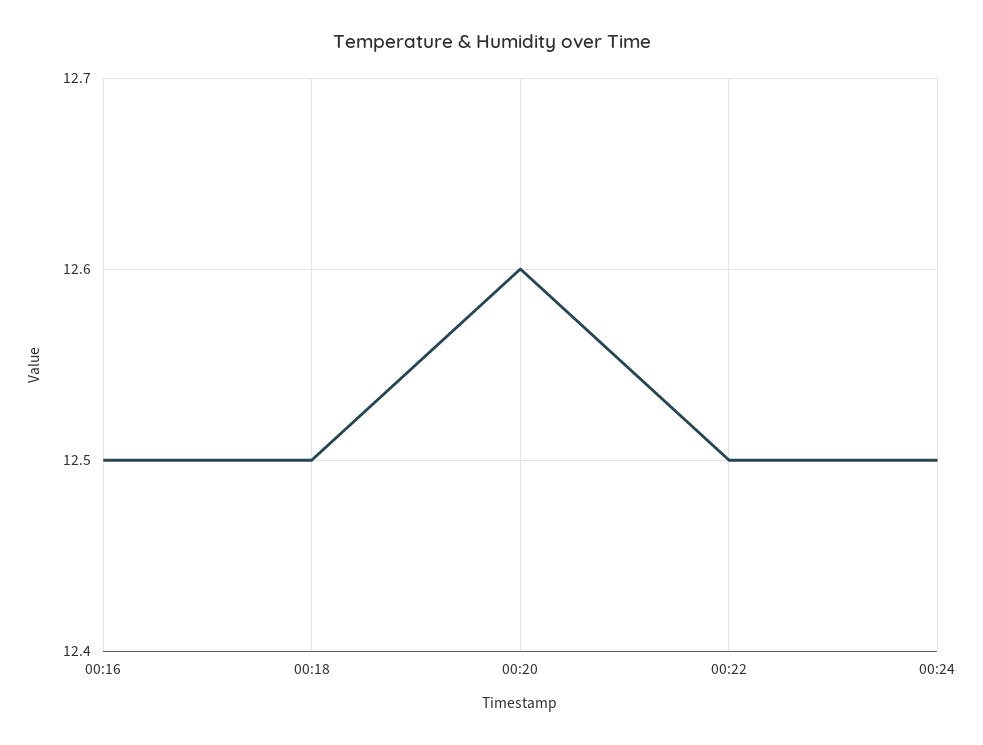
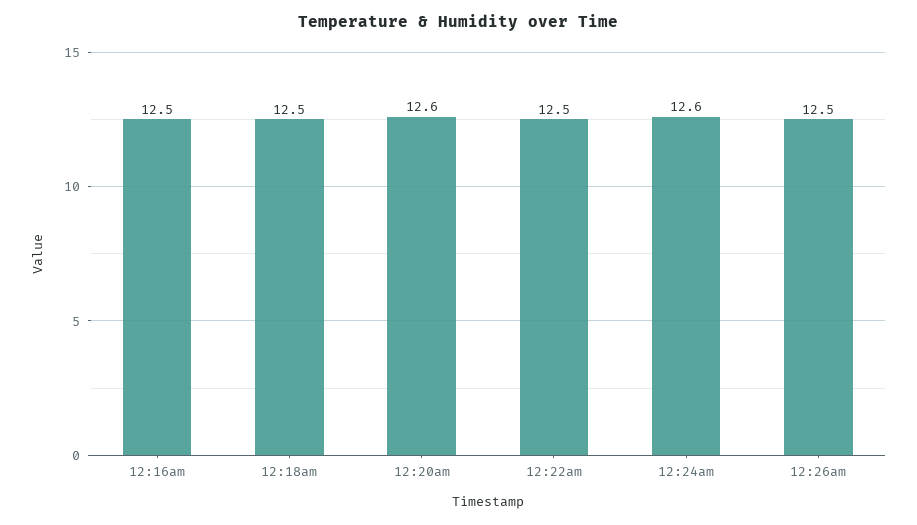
00:24: 12.5 -> 12.6
12:26am: none -> 12.5

